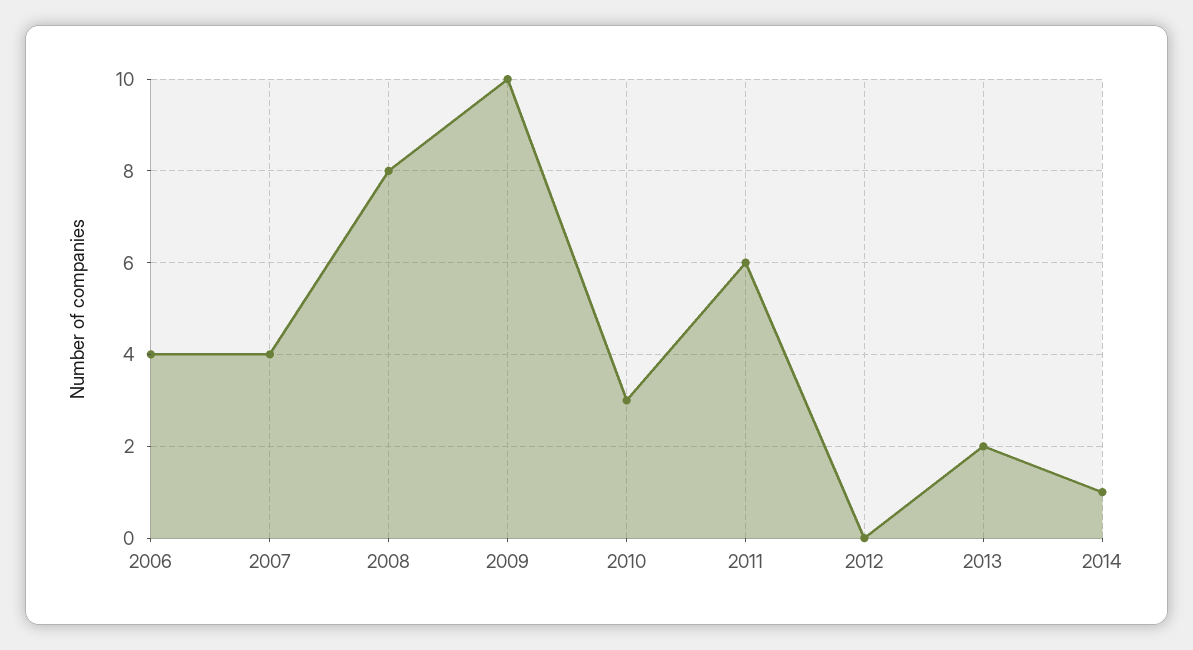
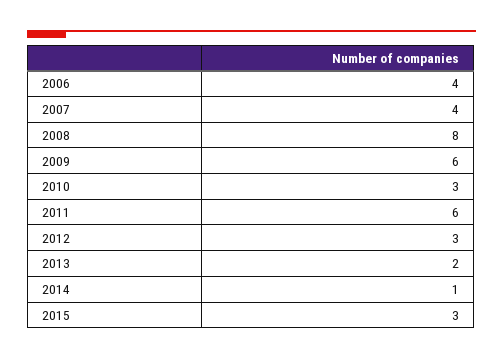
2009: 10 -> 6
2012: 0 -> 3
2015: none -> 3

